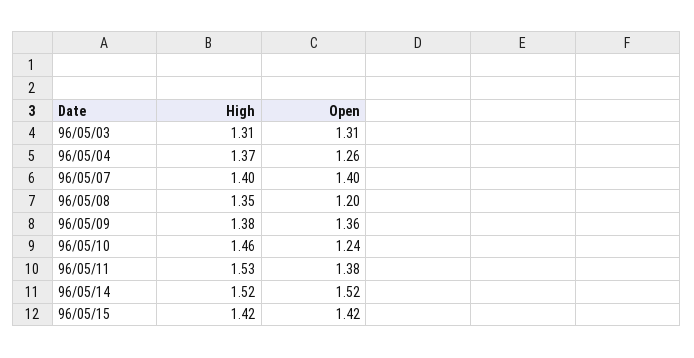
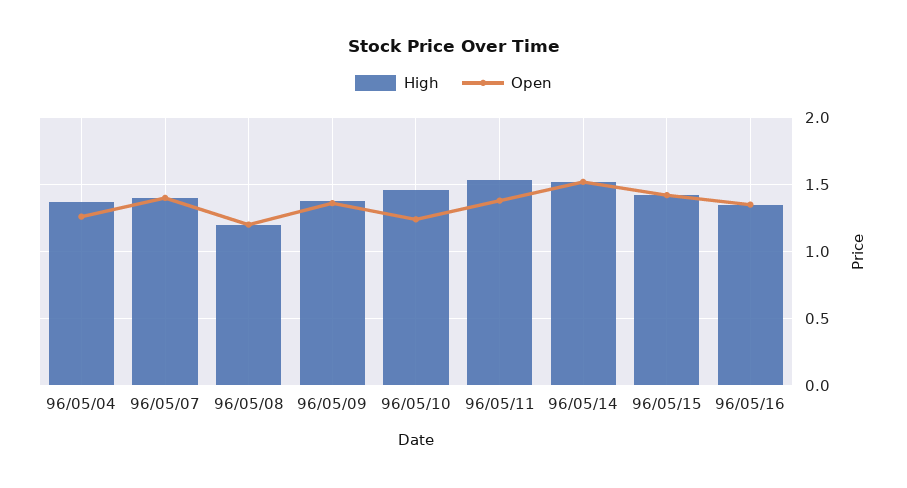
High, 96/05/03: 1.31 -> none
Open, 96/05/03: 1.31 -> none
High, 96/05/08: 1.35 -> 1.2
High, 96/05/16: none -> 1.35
Open, 96/05/16: none -> 1.35

